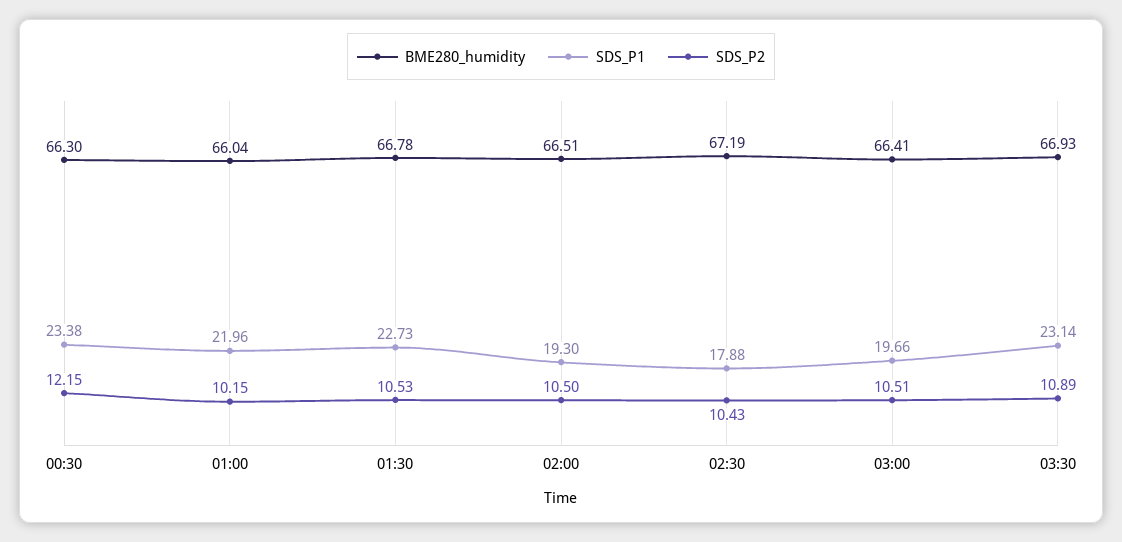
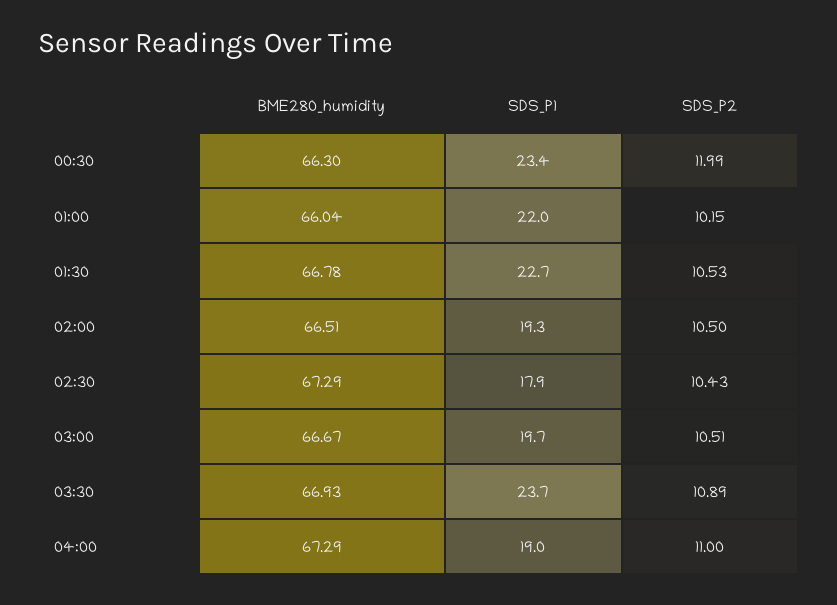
SDS_P2, 00:30: 12.15 -> 11.99
BME280_humidity, 02:30: 67.19 -> 67.29
BME280_humidity, 03:00: 66.41 -> 66.67
SDS_P1, 03:30: 23.14 -> 23.7
BME280_humidity, 04:00: none -> 67.29
SDS_P1, 04:00: none -> 19
SDS_P2, 04:00: none -> 11

